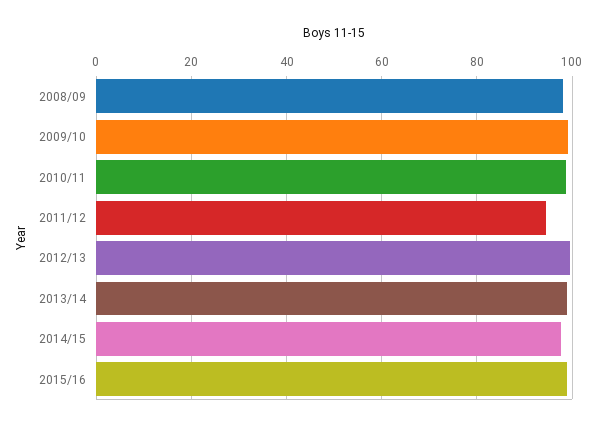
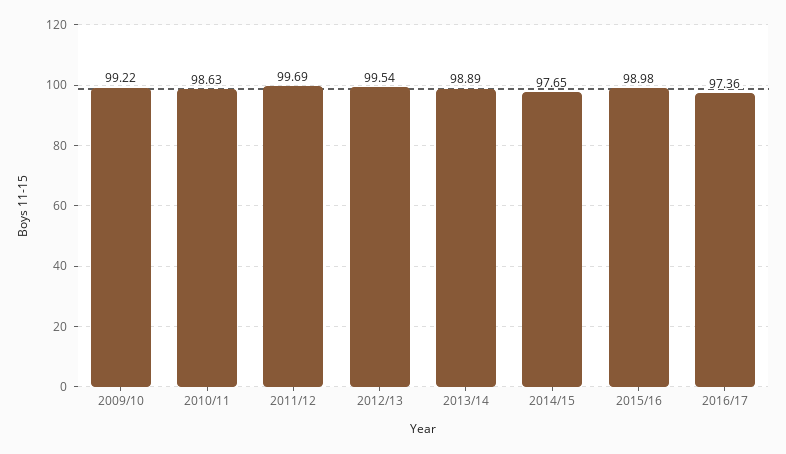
2008/09: 98 -> none
2011/12: 94 -> 99.69
2016/17: none -> 97.36

